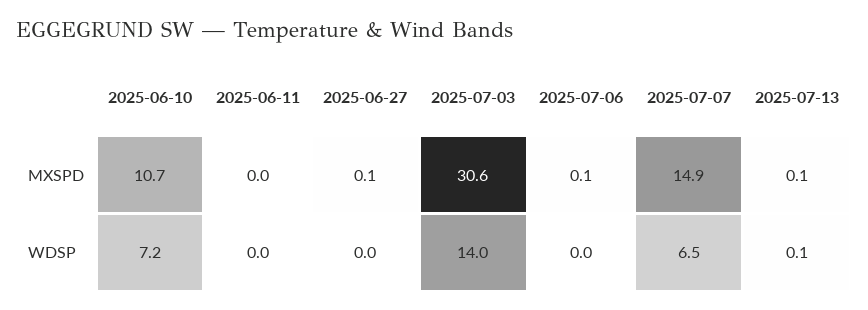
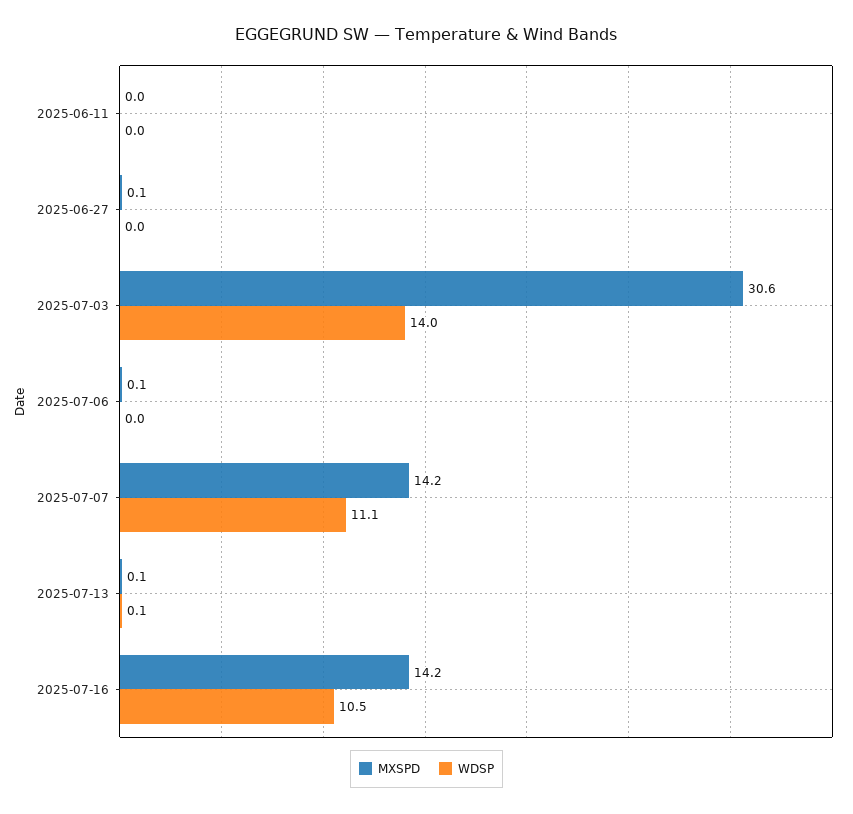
MXSPD, 2025-06-10: 10.7 -> none
MXSPD, 2025-07-07: 14.9 -> 14.2
WDSP, 2025-06-10: 7.2 -> none
WDSP, 2025-07-07: 6.5 -> 11.1
MXSPD, 2025-07-16: none -> 14.2
WDSP, 2025-07-16: none -> 10.5

